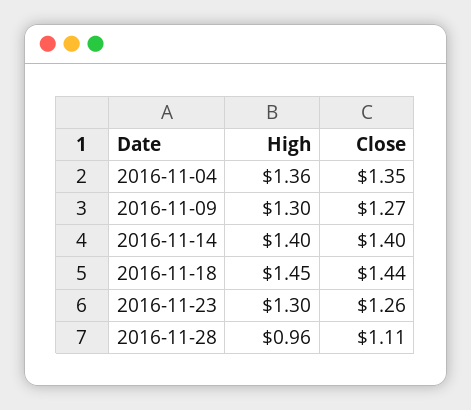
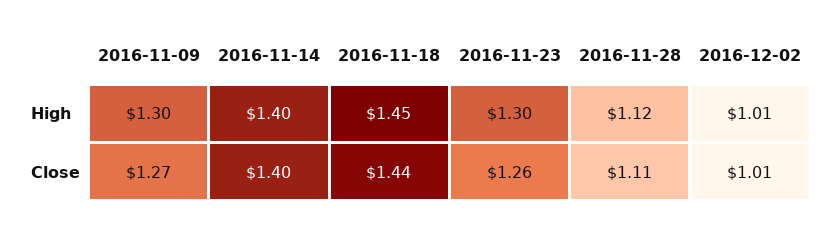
High, 2016-11-04: 1.36 -> none
Close, 2016-11-04: 1.35 -> none
High, 2016-11-28: 0.96 -> 1.12
High, 2016-12-02: none -> 1.01
Close, 2016-12-02: none -> 1.01

